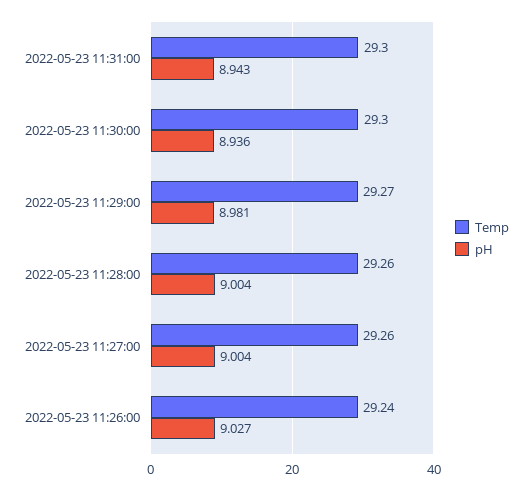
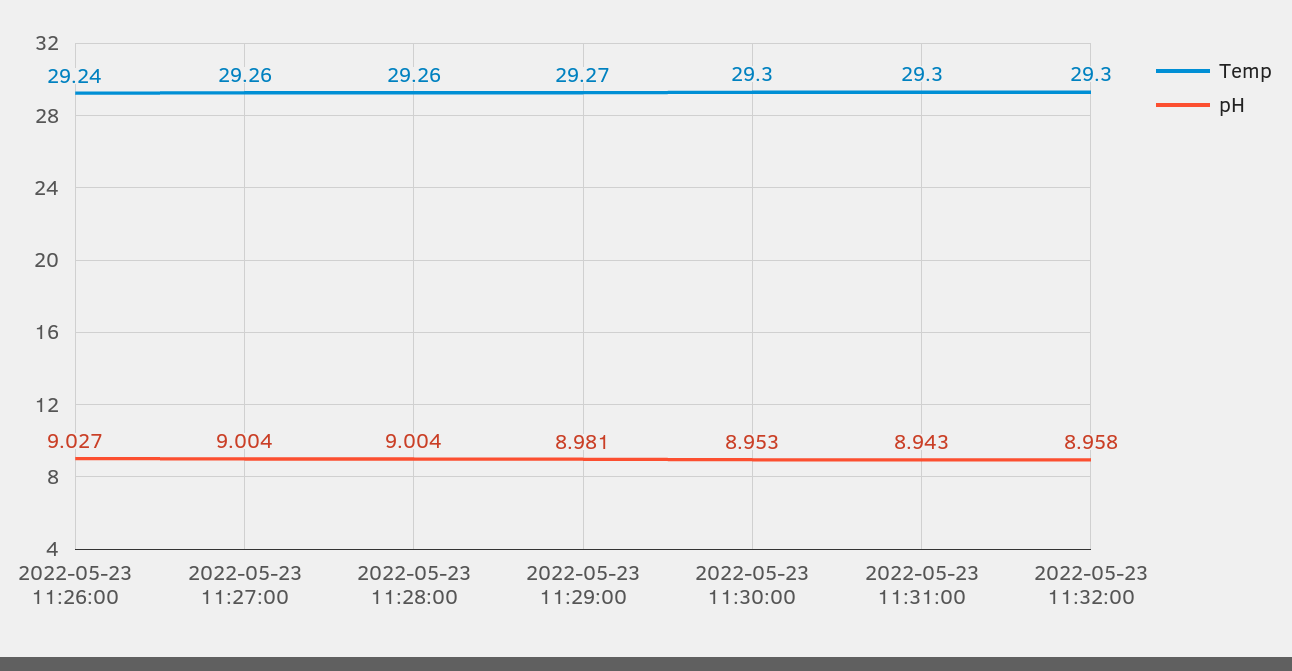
pH, 2022-05-23 11:30:00: 8.936 -> 8.953
Temp, 2022-05-23 11:32:00: none -> 29.3
pH, 2022-05-23 11:32:00: none -> 8.958

